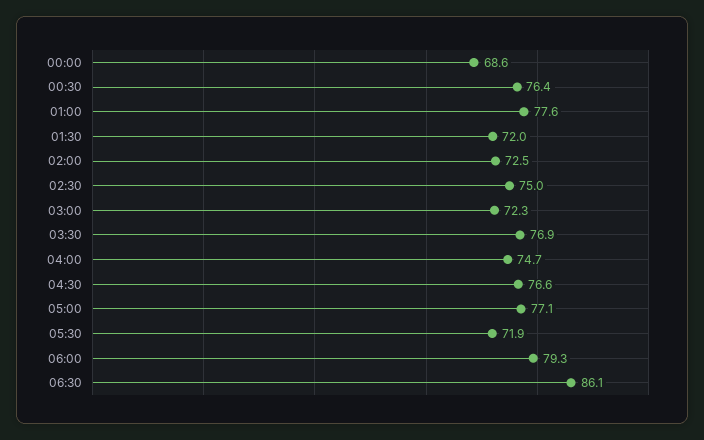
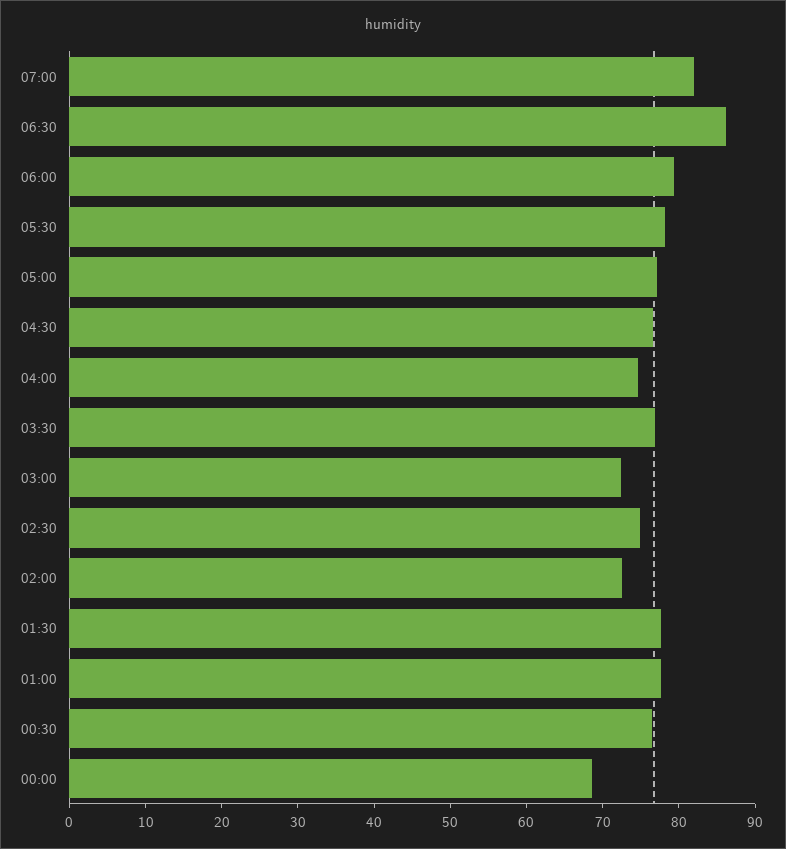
01:30: 72 -> 78
05:30: 71.9 -> 78
07:00: none -> 82

